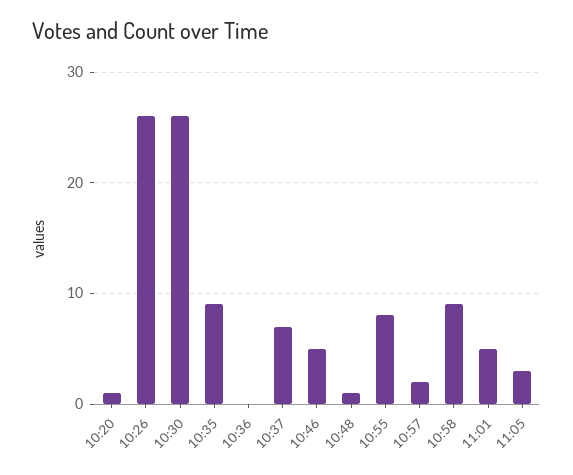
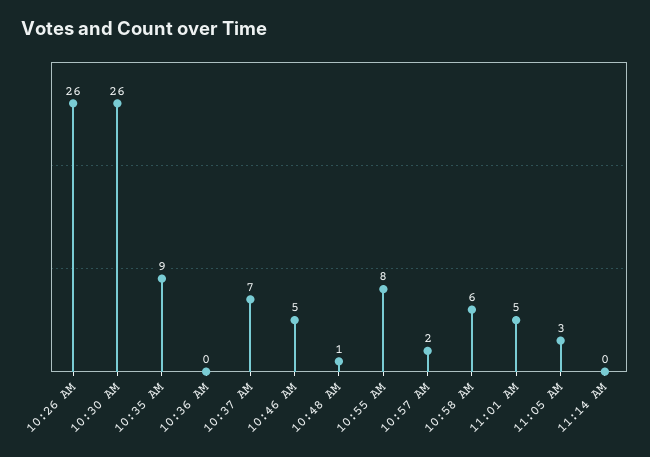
10:20: 1 -> none
10:58: 9 -> 6
11:14 AM: none -> 0

